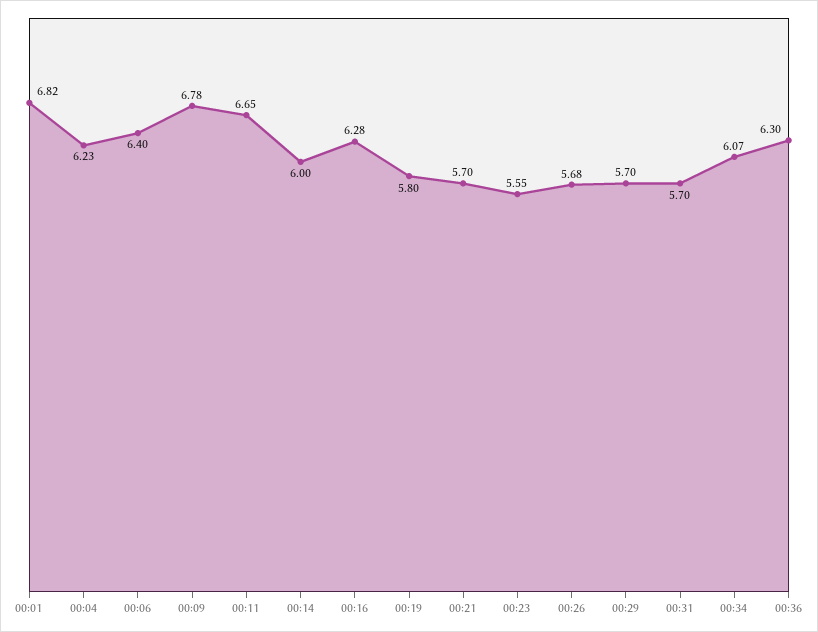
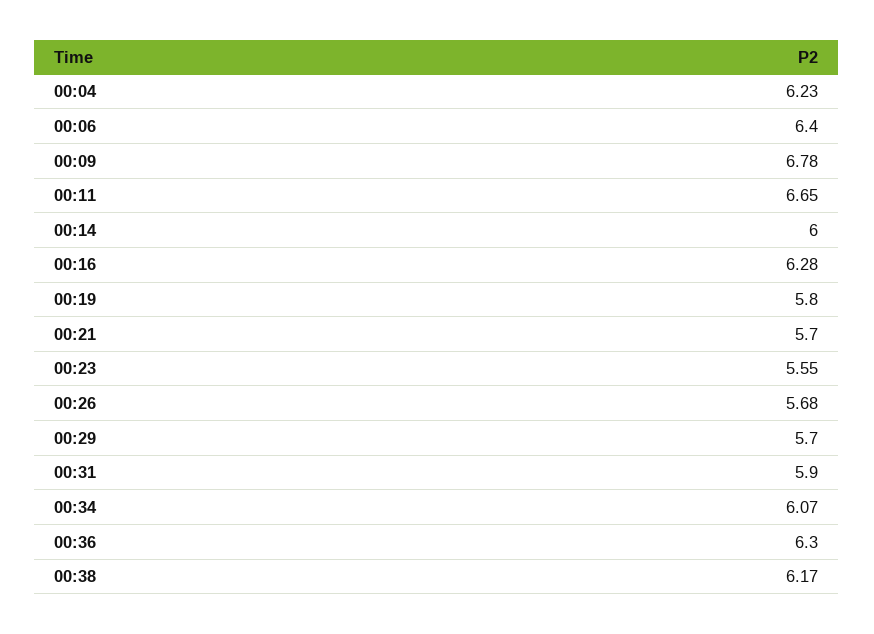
00:01: 6.82 -> none
00:31: 5.7 -> 5.9
00:38: none -> 6.17

